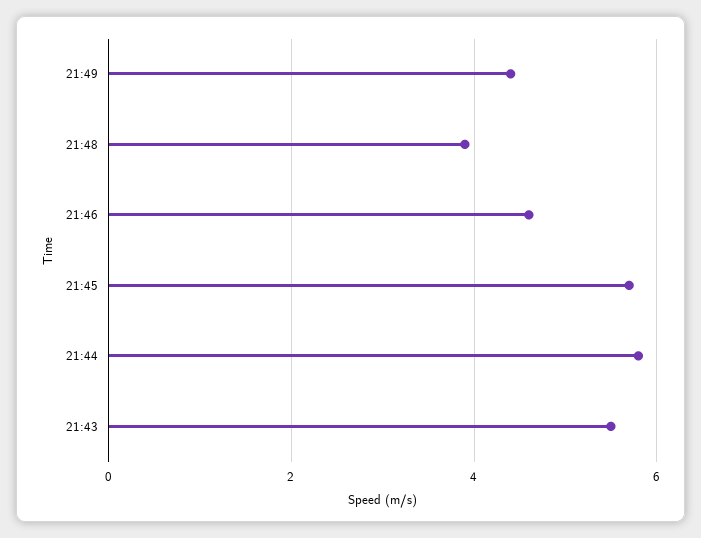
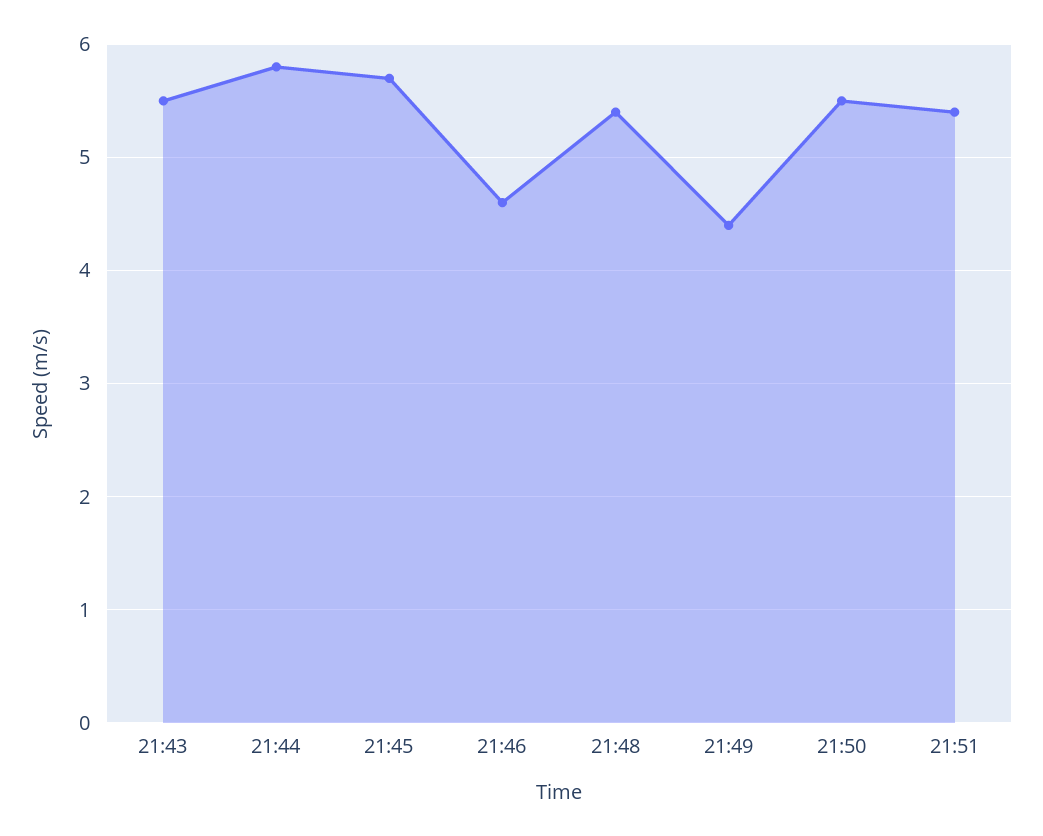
21:48: 4 -> 5.4
21:50: none -> 5.5
21:51: none -> 5.4

